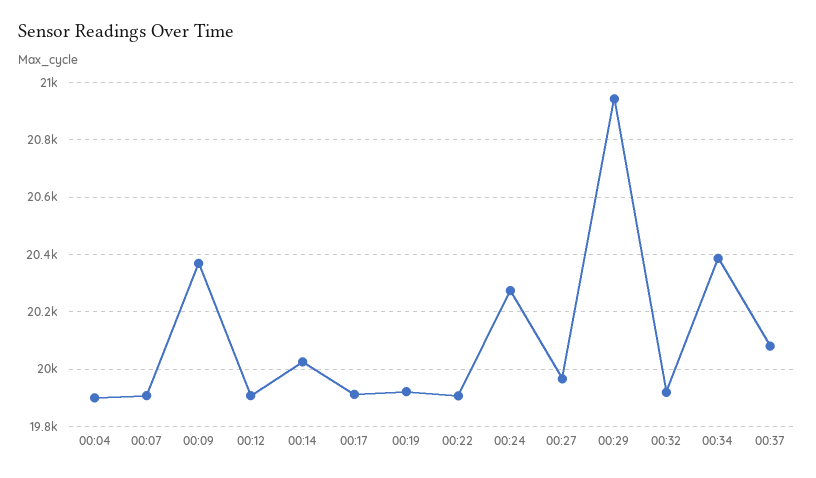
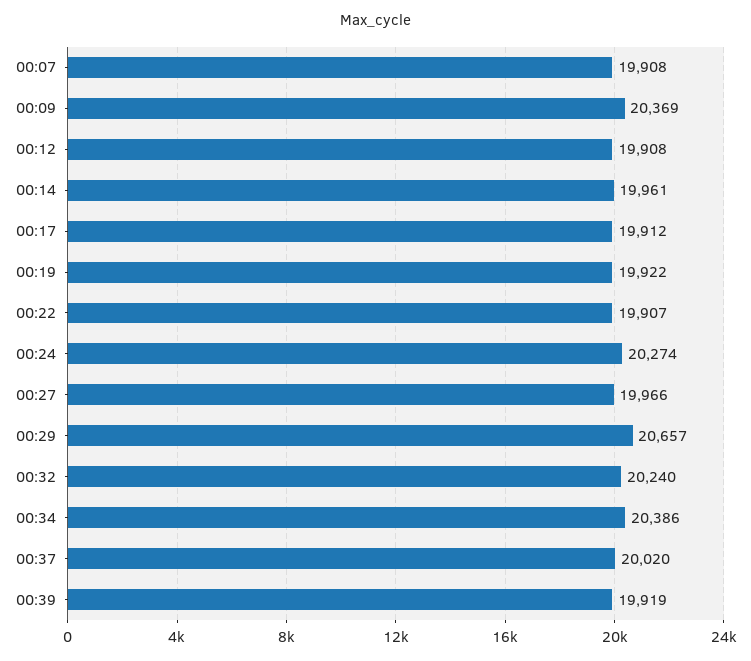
00:04: 19900 -> none
00:14: 20025 -> 19961
00:29: 20950 -> 20657
00:32: 19925 -> 20240
00:37: 20075 -> 20020
00:39: none -> 19919

